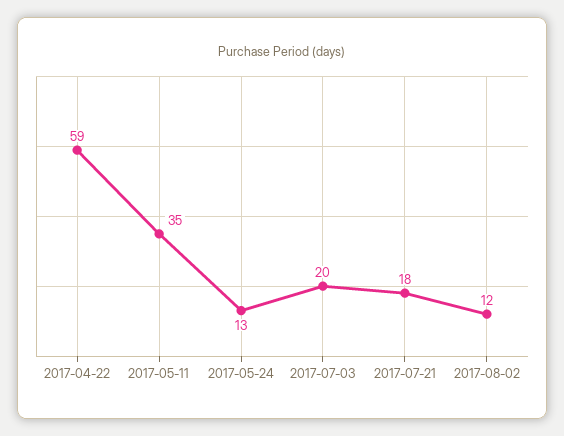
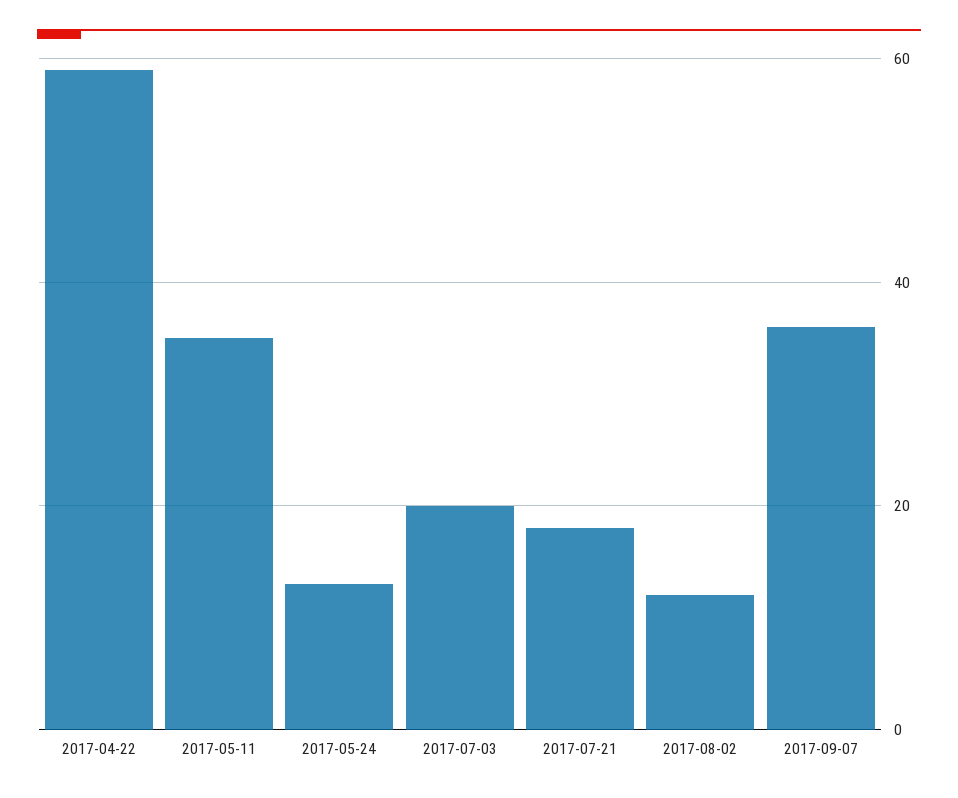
2017-09-07: none -> 35

